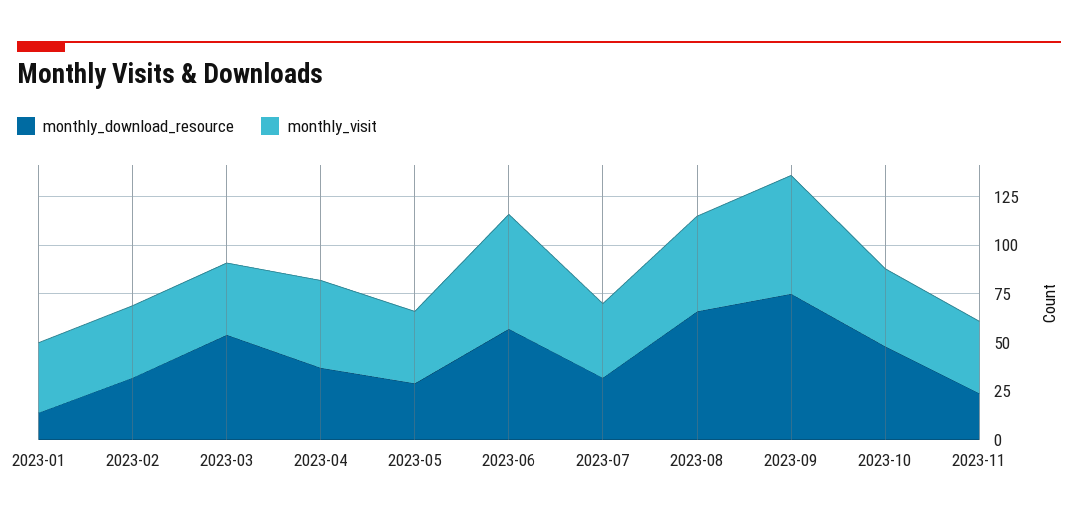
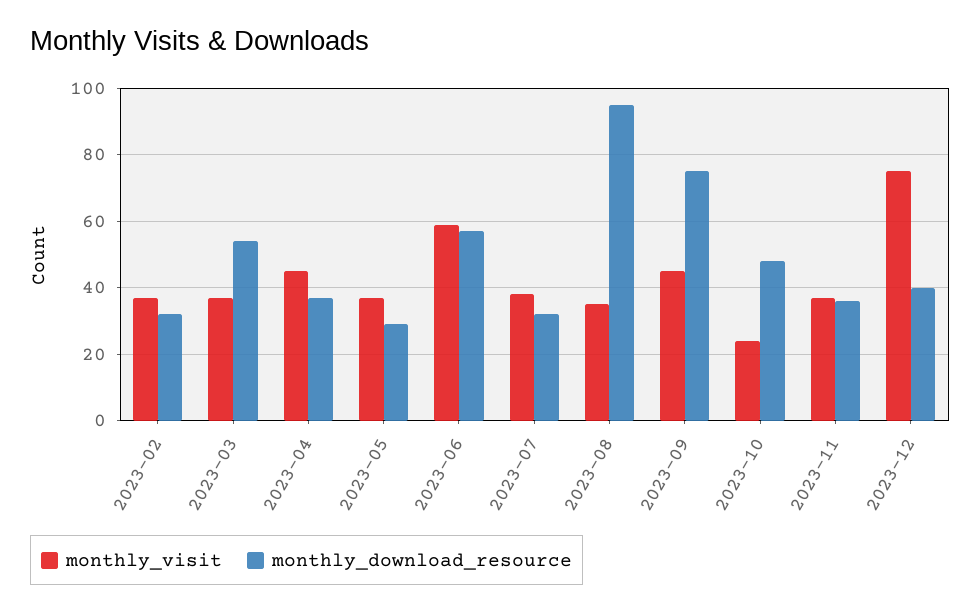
monthly_download_resource, 2023-01: 15 -> none
monthly_visit, 2023-01: 35 -> none
monthly_download_resource, 2023-08: 65 -> 95
monthly_visit, 2023-08: 50 -> 35
monthly_visit, 2023-09: 60 -> 45
monthly_visit, 2023-10: 40 -> 25
monthly_download_resource, 2023-11: 25 -> 35
monthly_visit, 2023-12: none -> 75
monthly_download_resource, 2023-12: none -> 40

